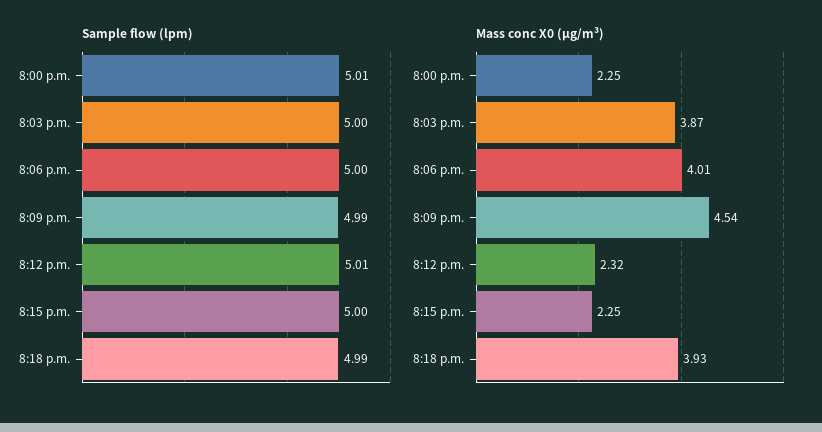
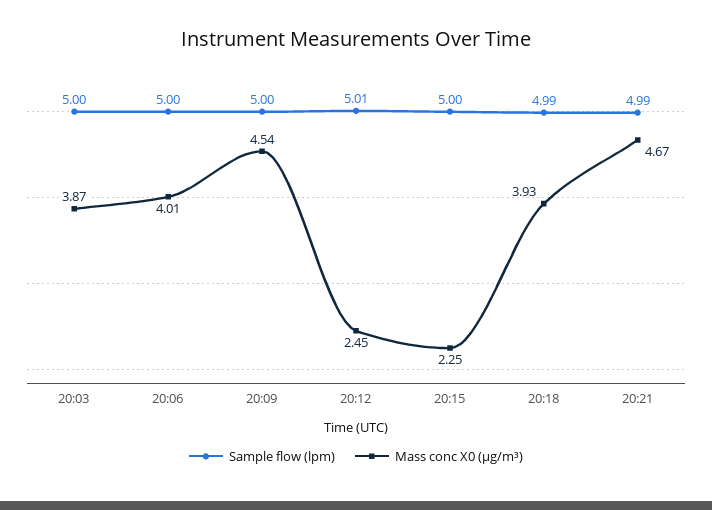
Sample flow (lpm), 8:00 p.m.: 5.01 -> none
Sample flow (lpm), 8:09 p.m.: 4.99 -> 5
Mass conc X0 (μg/m³), 8:00 p.m.: 2.25 -> none
Mass conc X0 (μg/m³), 8:12 p.m.: 2.32 -> 2.45
Sample flow (lpm), 20:21: none -> 4.99
Mass conc X0 (μg/m³), 20:21: none -> 4.67

